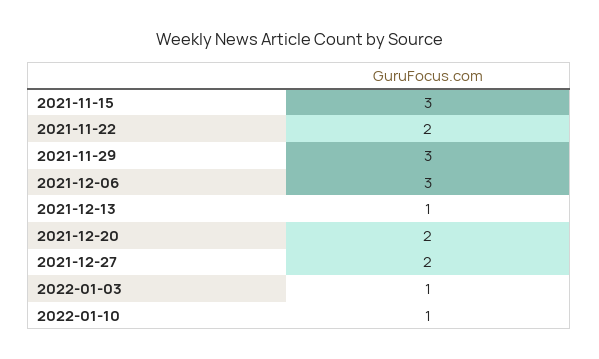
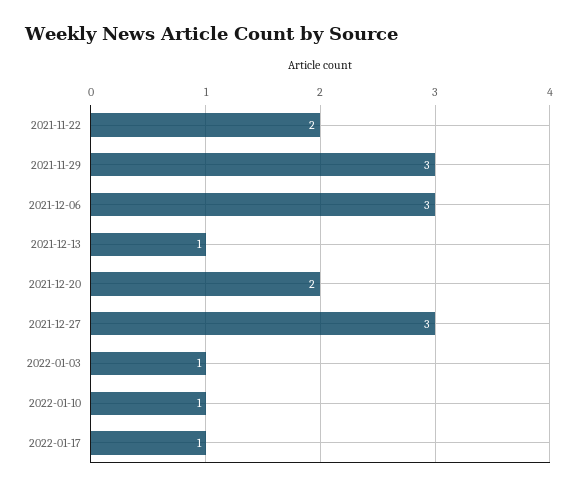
2021-11-15: 3 -> none
2021-12-27: 2 -> 3
2022-01-17: none -> 1

